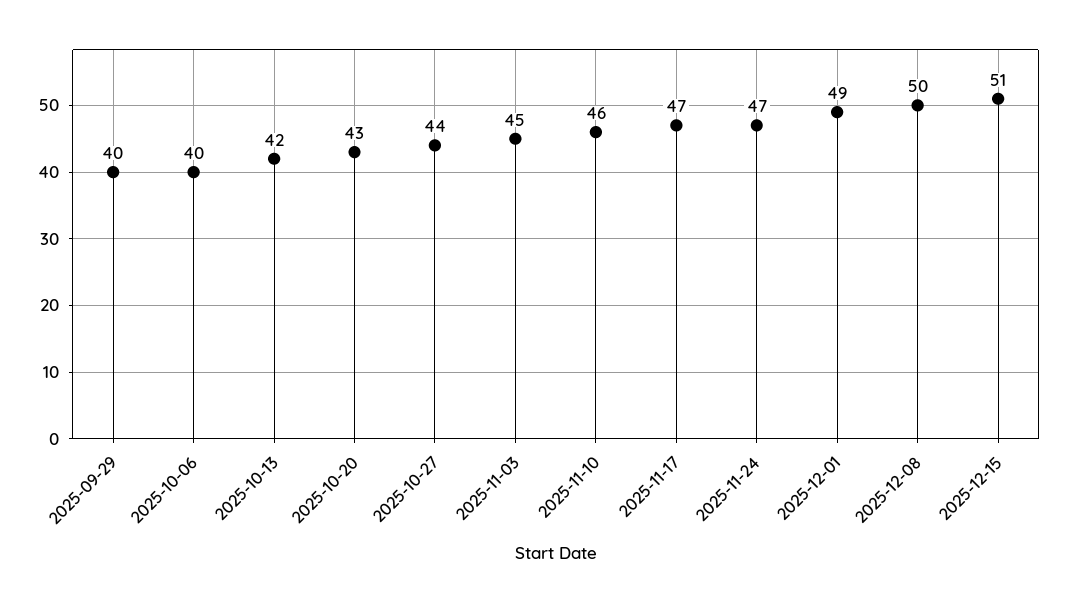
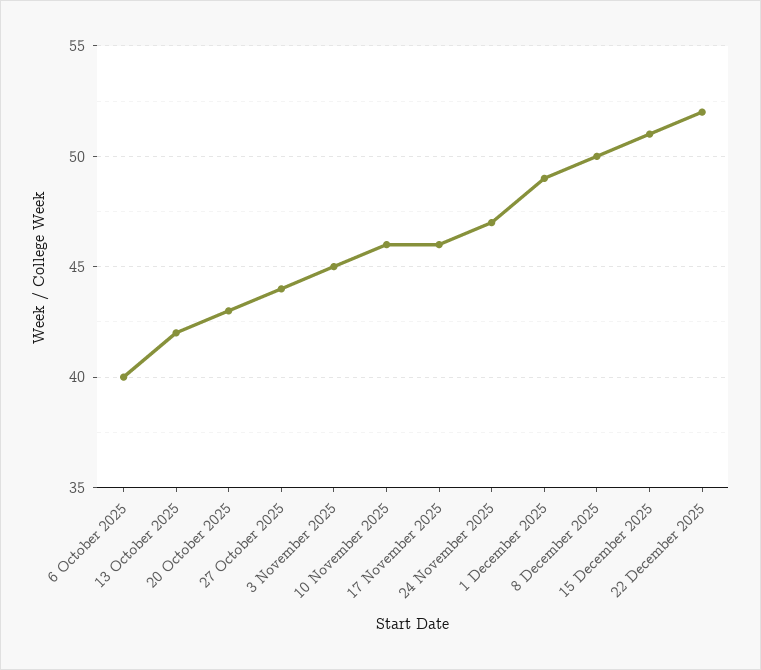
2025-09-29: 40 -> none
2025-11-17: 47 -> 46
22 December 2025: none -> 52

